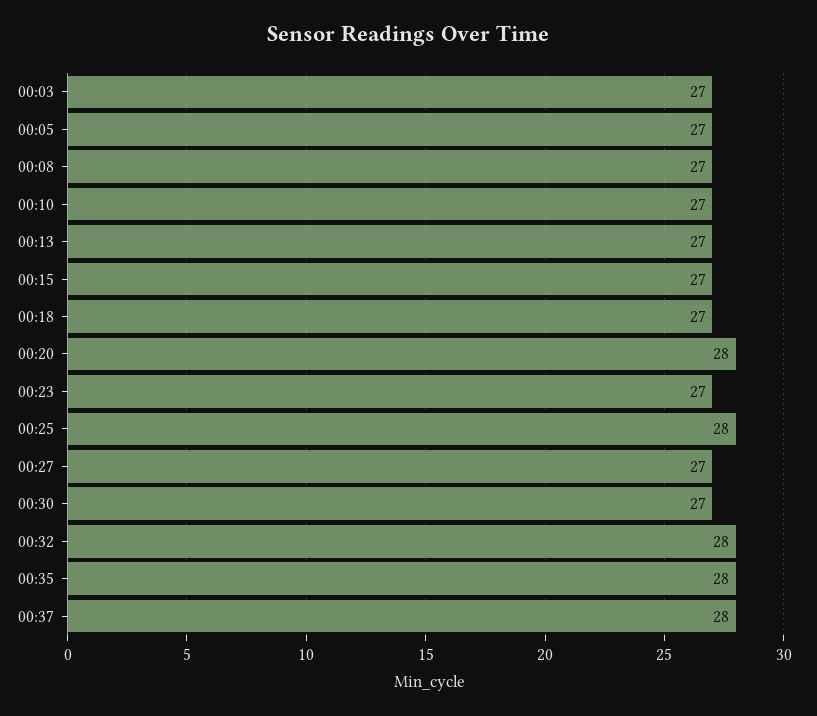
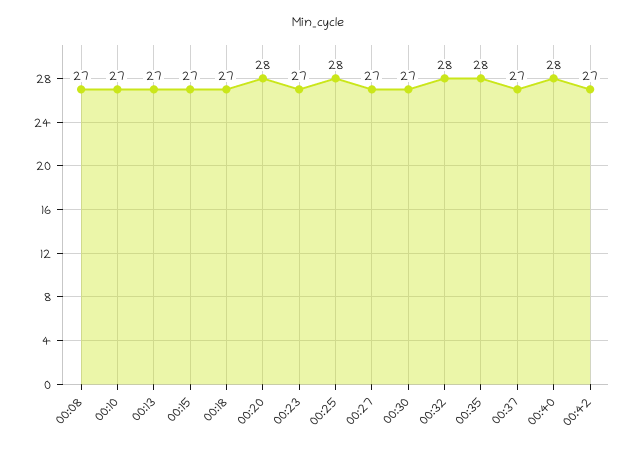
00:03: 27 -> none
00:05: 27 -> none
00:37: 28 -> 27
00:40: none -> 28
00:42: none -> 27

